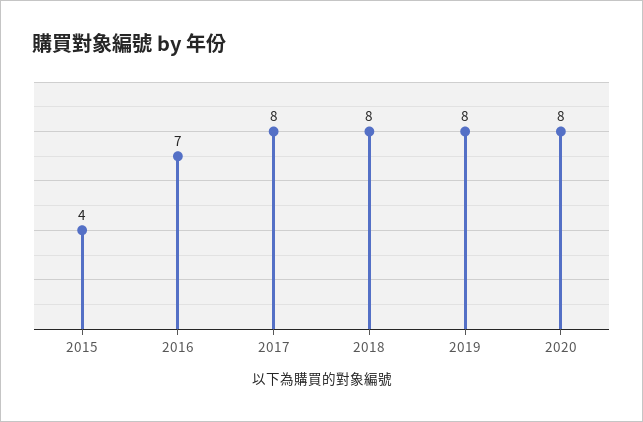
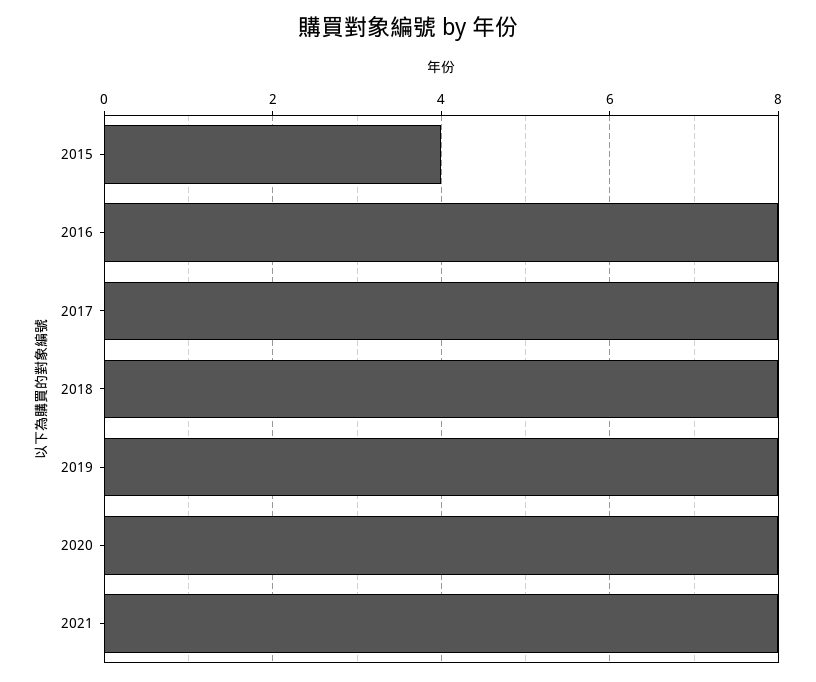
2016: 7 -> 8
2021: none -> 8

